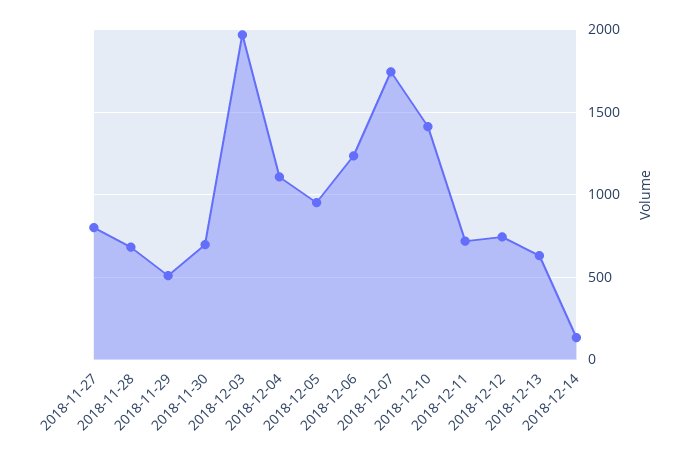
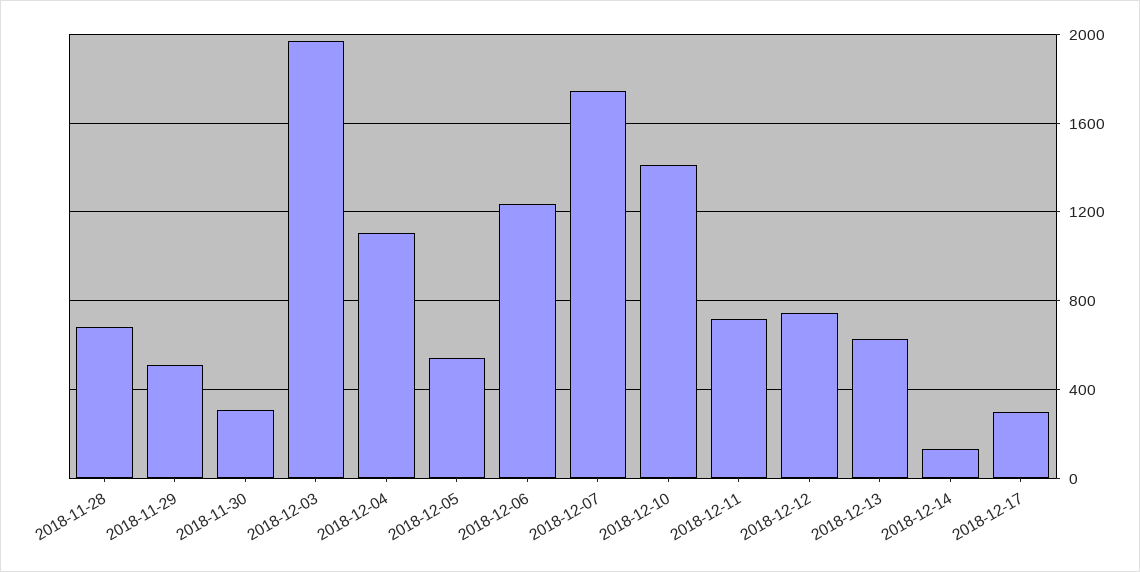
2018-11-27: 800 -> none
2018-11-30: 700 -> 300
2018-12-05: 950 -> 550
2018-12-17: none -> 300

